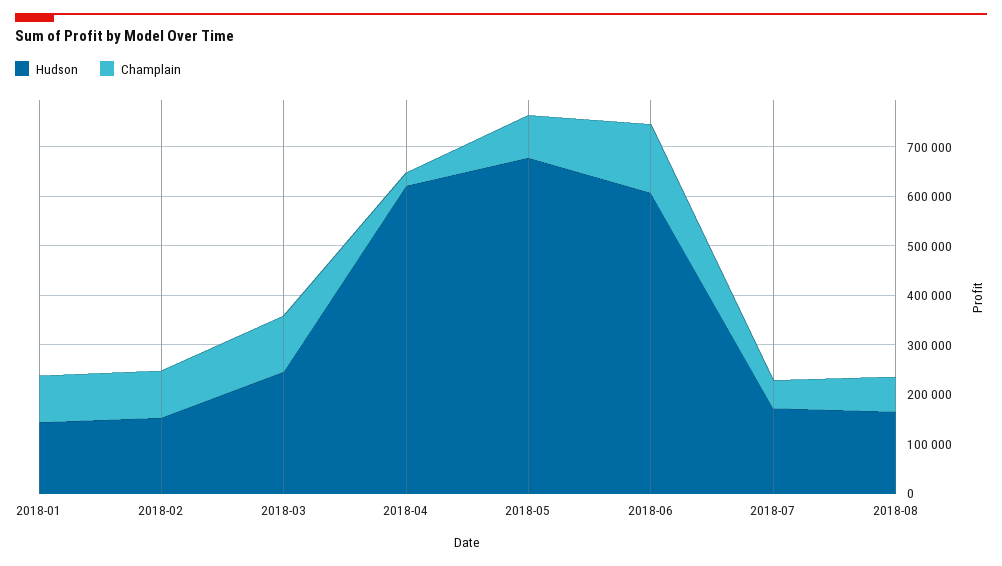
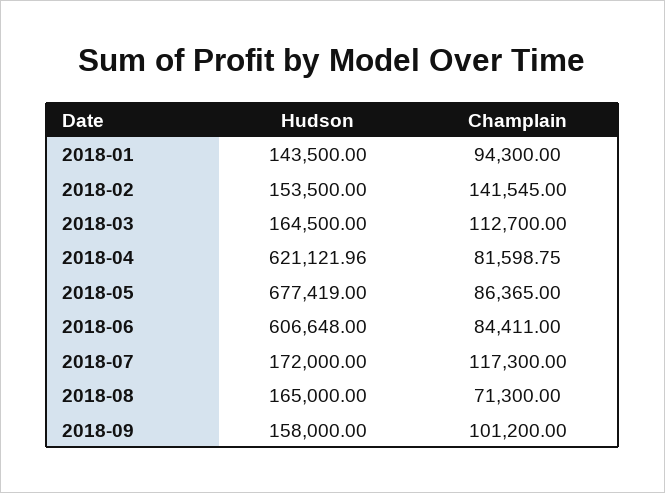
Champlain, 2018-02: 100000 -> 141545
Hudson, 2018-03: 240000 -> 164500
Champlain, 2018-04: 20000 -> 81598.75
Champlain, 2018-06: 140000 -> 84411
Champlain, 2018-07: 60000 -> 117300
Hudson, 2018-09: none -> 158000
Champlain, 2018-09: none -> 101200

